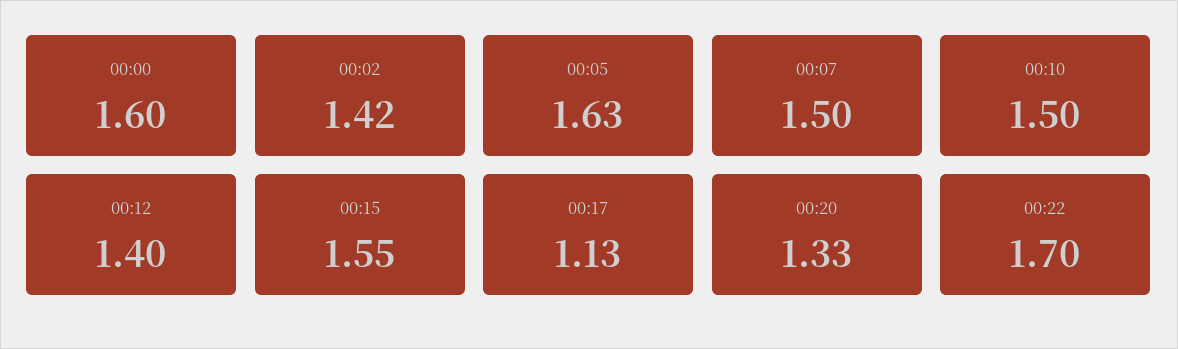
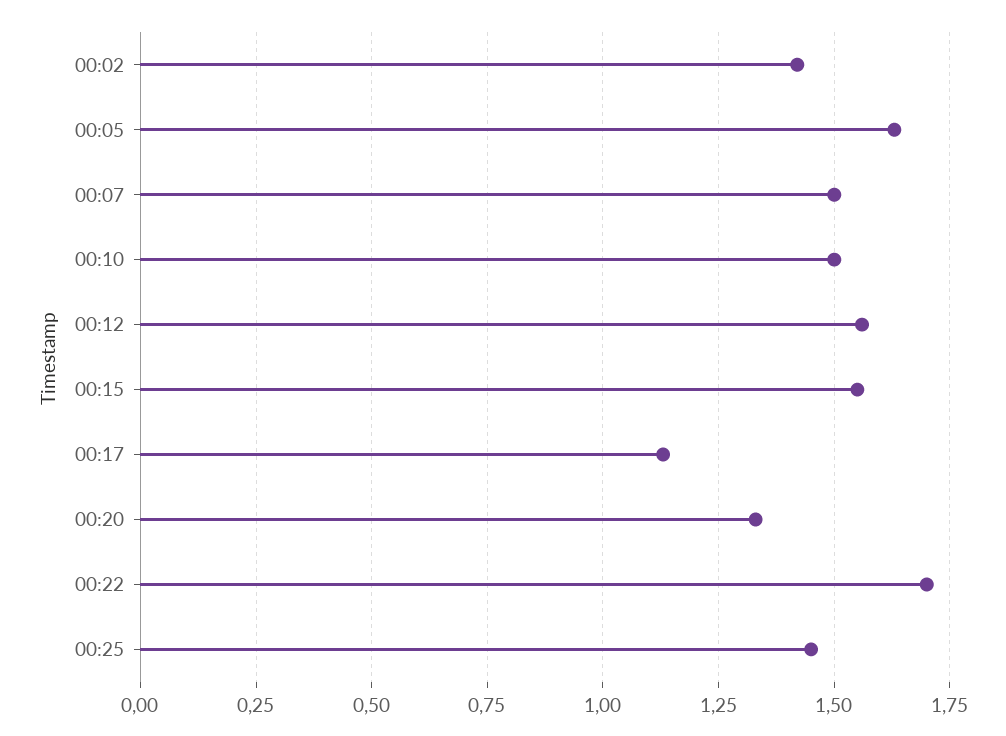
00:00: 1.6 -> none
00:12: 1.4 -> 1.55
00:25: none -> 1.45

